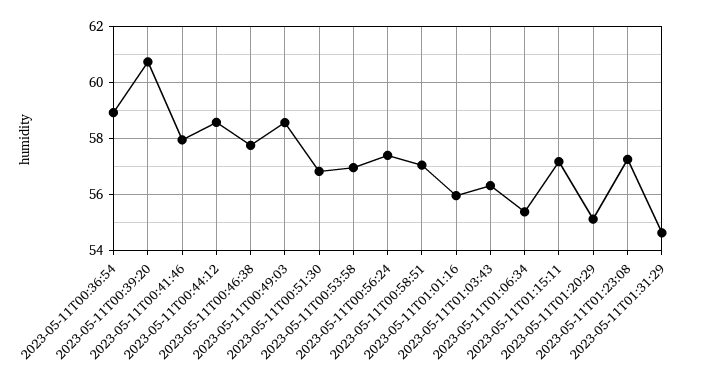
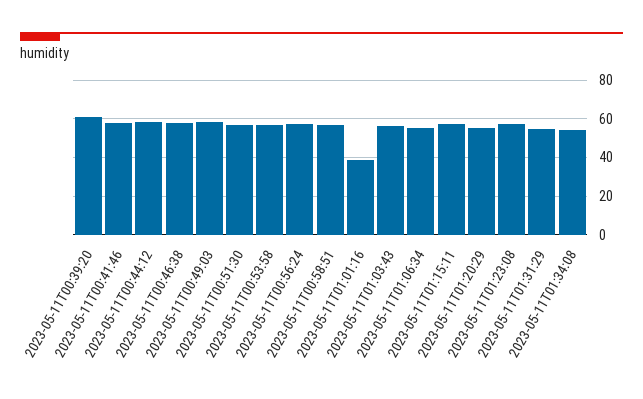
2023-05-11T00:36:54: 59 -> none
2023-05-11T01:01:16: 56 -> 40
2023-05-11T01:34:08: none -> 55

